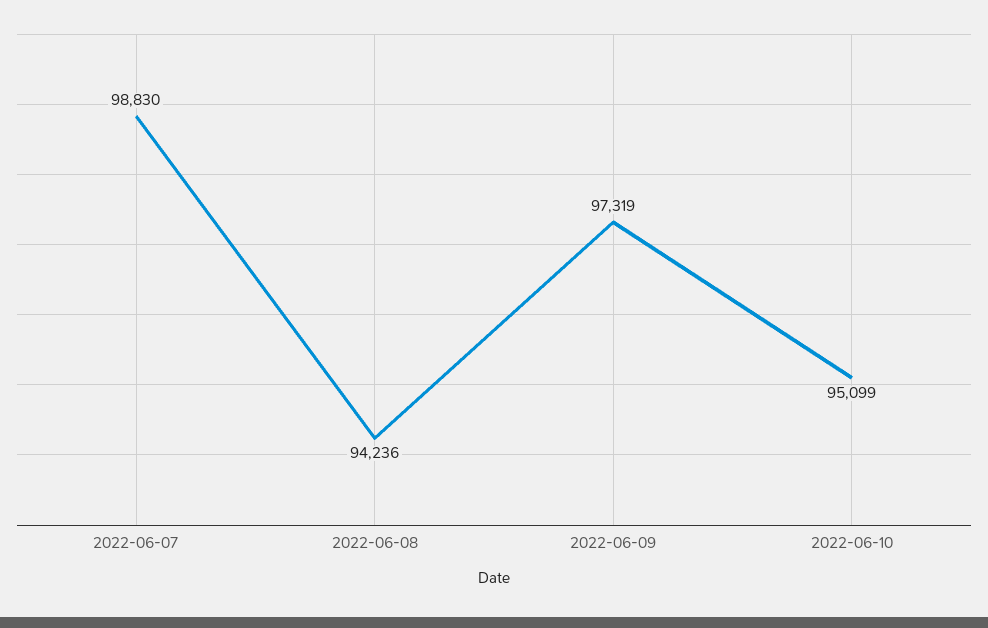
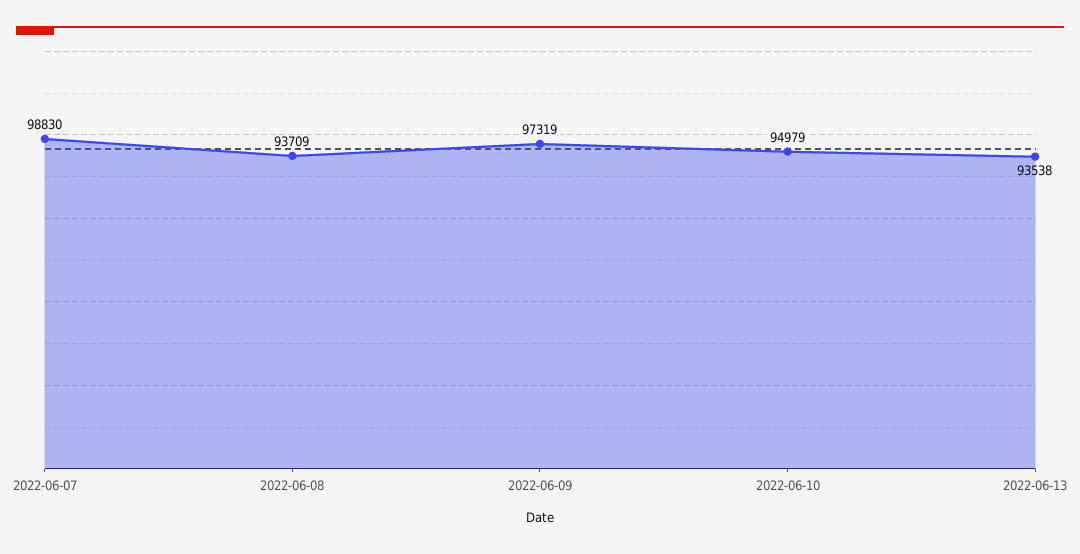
2022-06-08: 94236 -> 93709
2022-06-10: 95099 -> 94979
2022-06-13: none -> 93538

